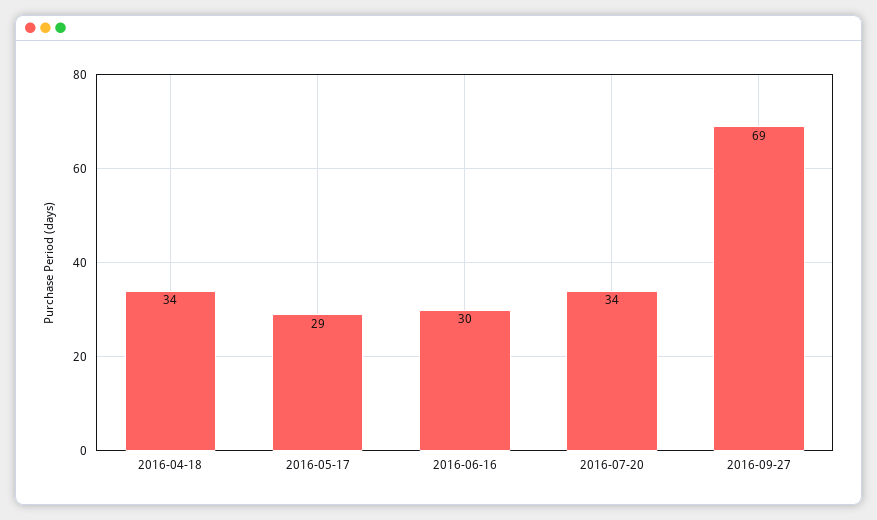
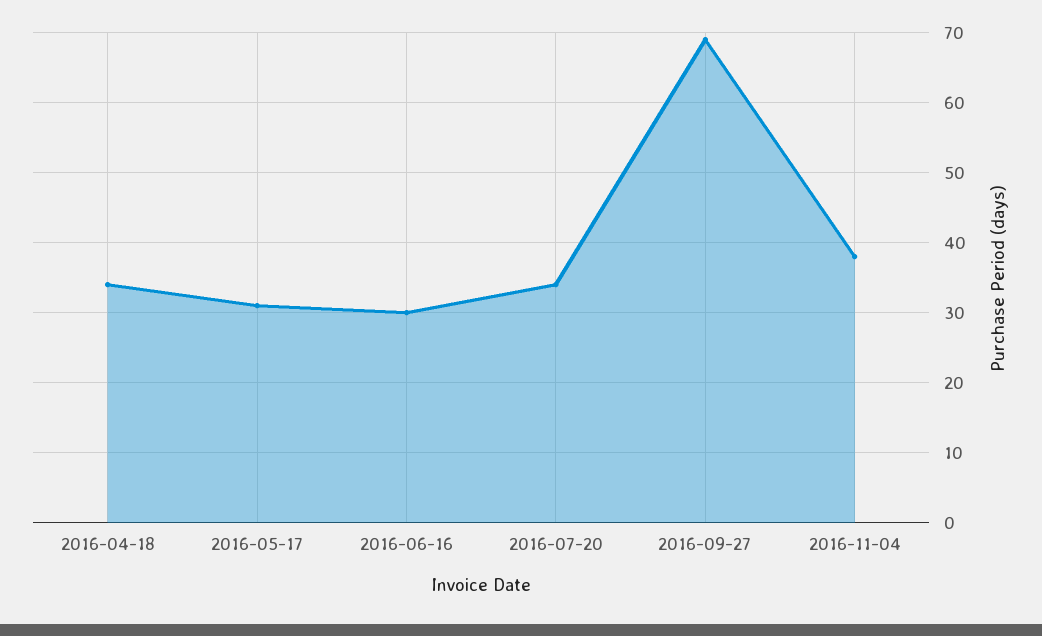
2016-05-17: 29 -> 31
2016-11-04: none -> 38

